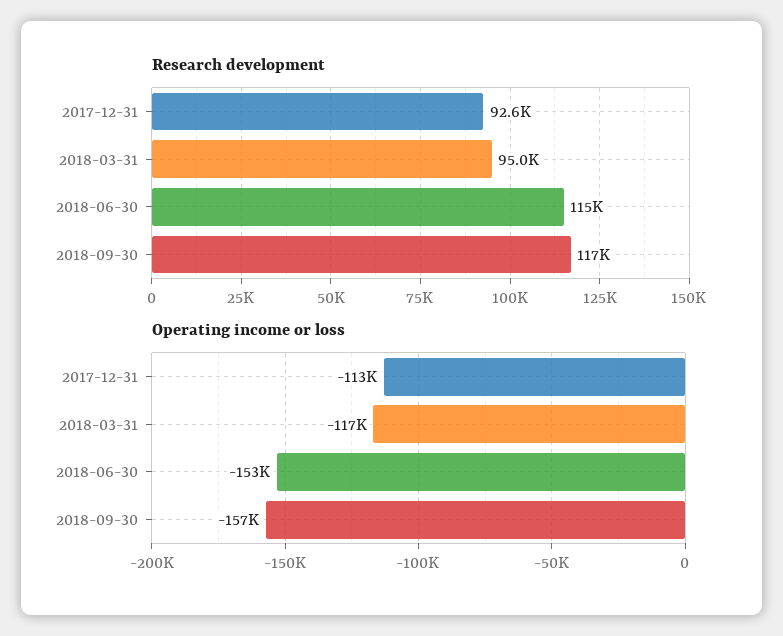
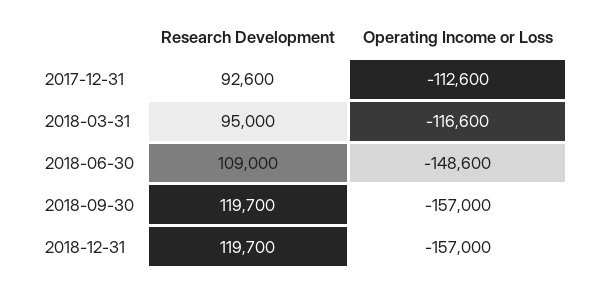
Research development, 2018-06-30: 115000 -> 109000
Research development, 2018-09-30: 117000 -> 119700
Operating income or loss, 2018-06-30: -153000 -> -148600
Research development, 2018-12-31: none -> 119700
Operating income or loss, 2018-12-31: none -> -157000

